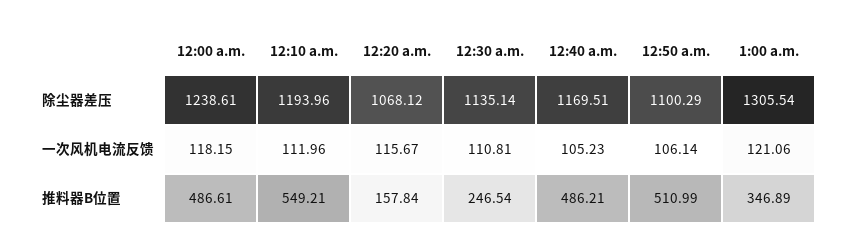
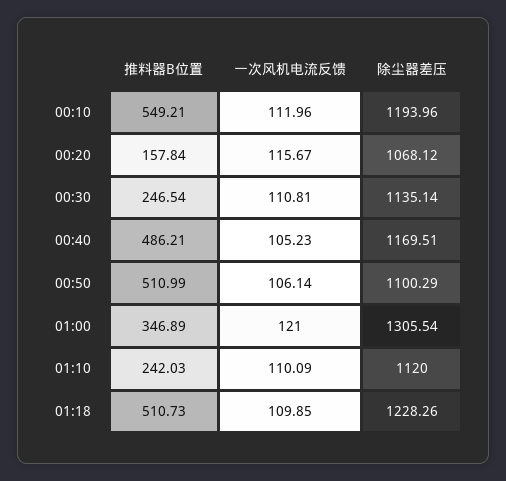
12:00 a.m., 除尘器差压: 1238.61 -> none
12:00 a.m., 一次风机电流反馈: 118.15 -> none
1:00 a.m., 一次风机电流反馈: 121.06 -> 121
12:00 a.m., 推料器B位置: 486.61 -> none
01:10, 推料器B位置: none -> 242.03
01:10, 一次风机电流反馈: none -> 110.09
01:10, 除尘器差压: none -> 1120
01:18, 推料器B位置: none -> 510.73
01:18, 一次风机电流反馈: none -> 109.85
01:18, 除尘器差压: none -> 1228.26

